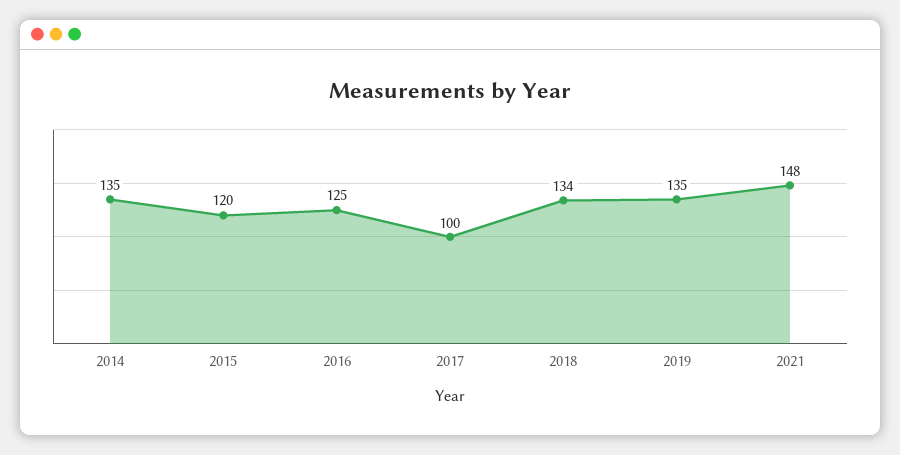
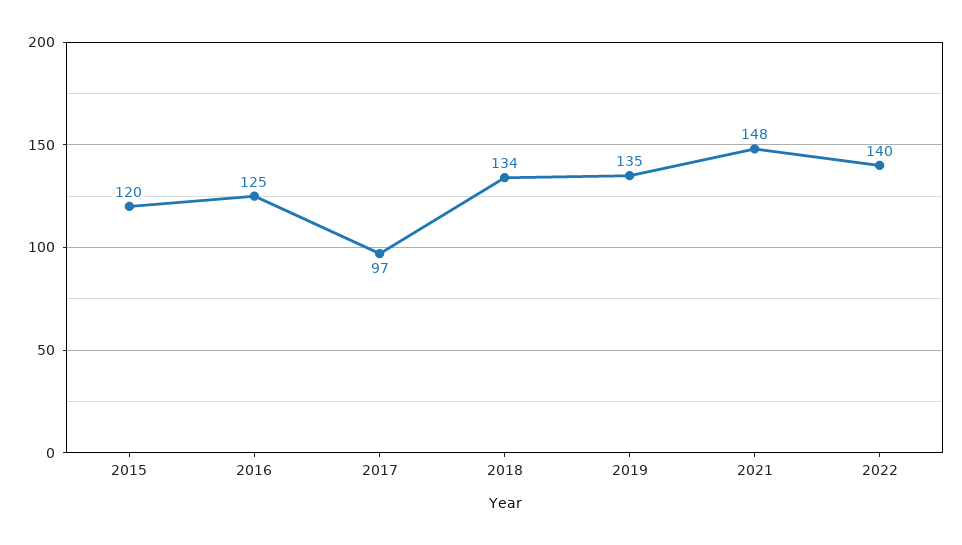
2014: 135 -> none
2017: 100 -> 97
2022: none -> 140

